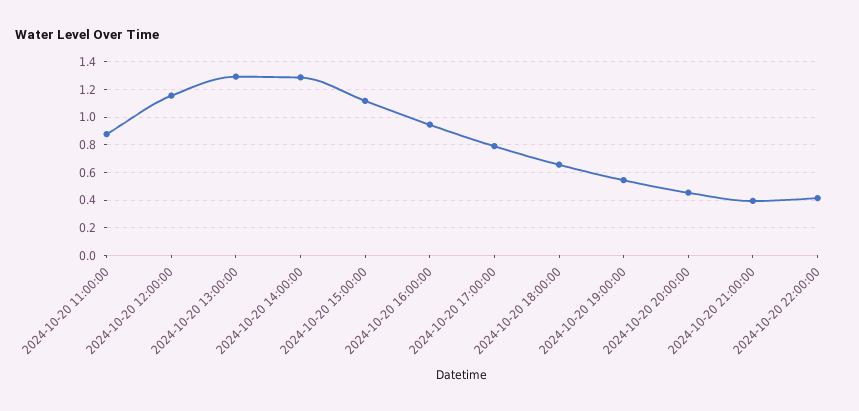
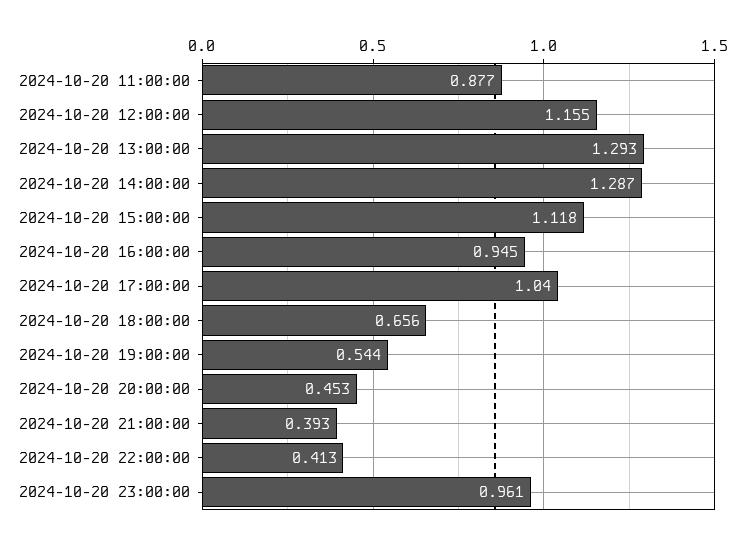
2024-10-20 17:00:00: 0.8 -> 1.04
2024-10-20 23:00:00: none -> 0.961

